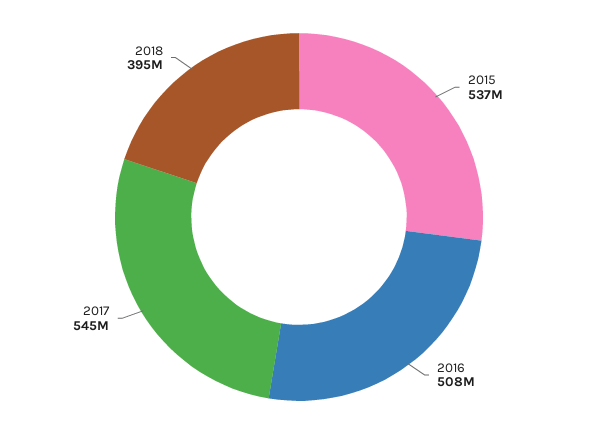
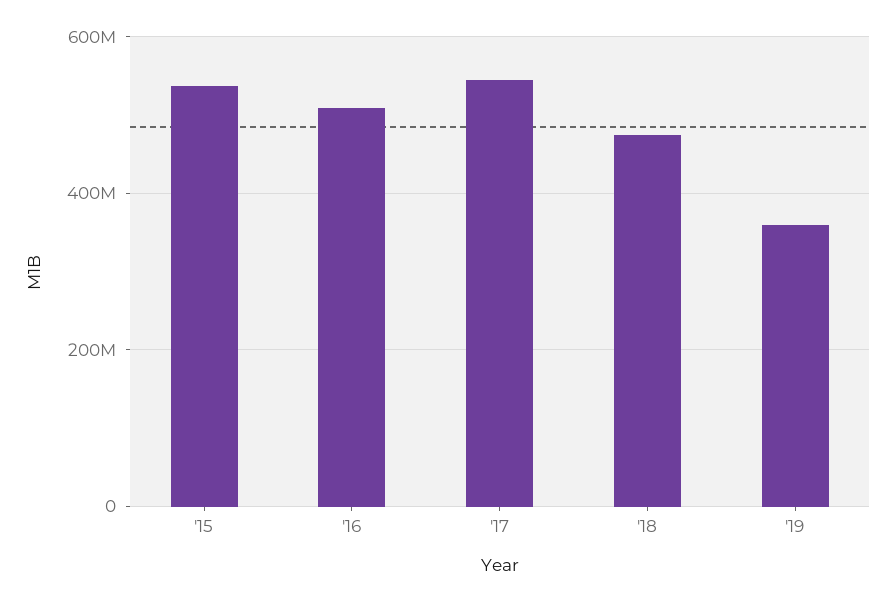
2018: 395000000 -> 480000000
'19: none -> 360000000

